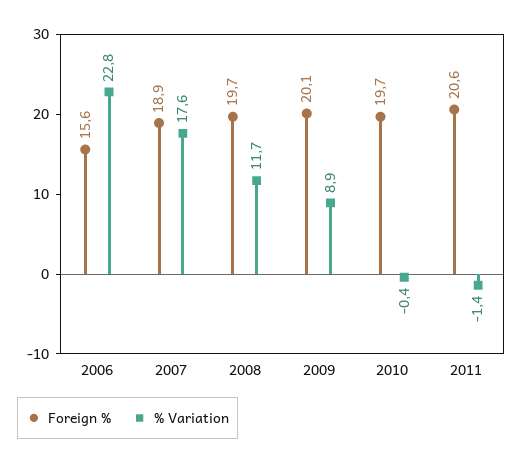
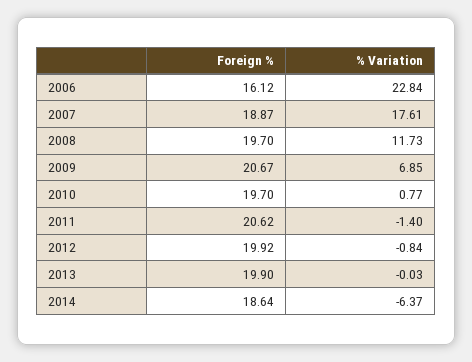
Foreign %, 2006: 15.6 -> 16.12
Foreign %, 2009: 20.1 -> 20.67
% Variation, 2009: 8.9 -> 6.85
% Variation, 2010: -0.4 -> 0.77
Foreign %, 2012: none -> 19.92
% Variation, 2012: none -> -0.84
Foreign %, 2013: none -> 19.9
% Variation, 2013: none -> -0.03
Foreign %, 2014: none -> 18.64
% Variation, 2014: none -> -6.37

